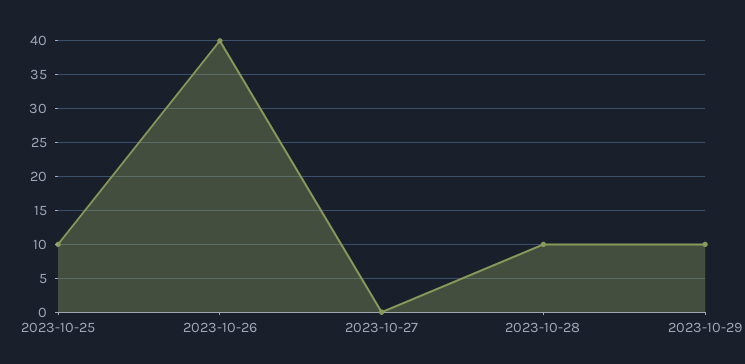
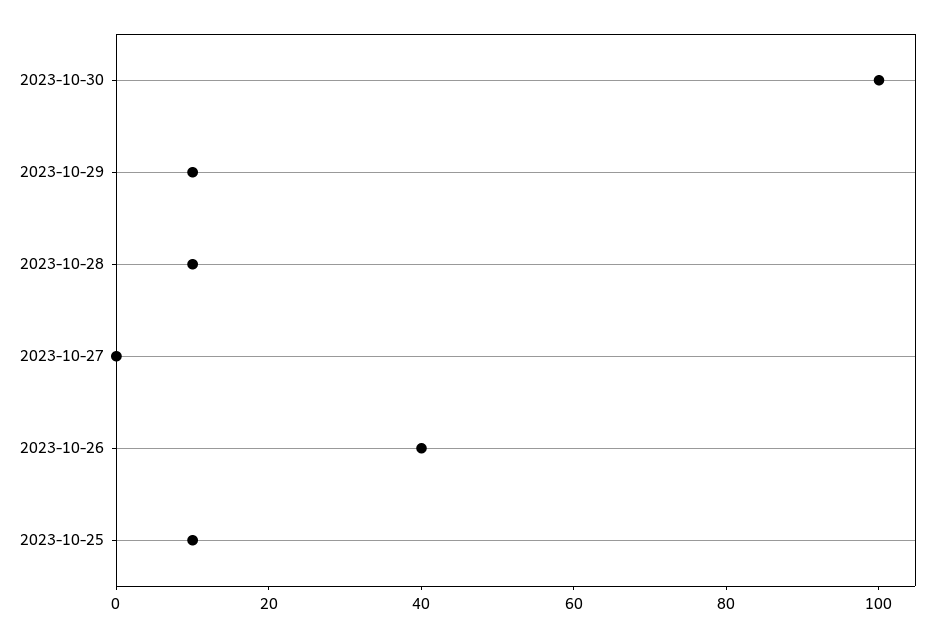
2023-10-30: none -> 100

